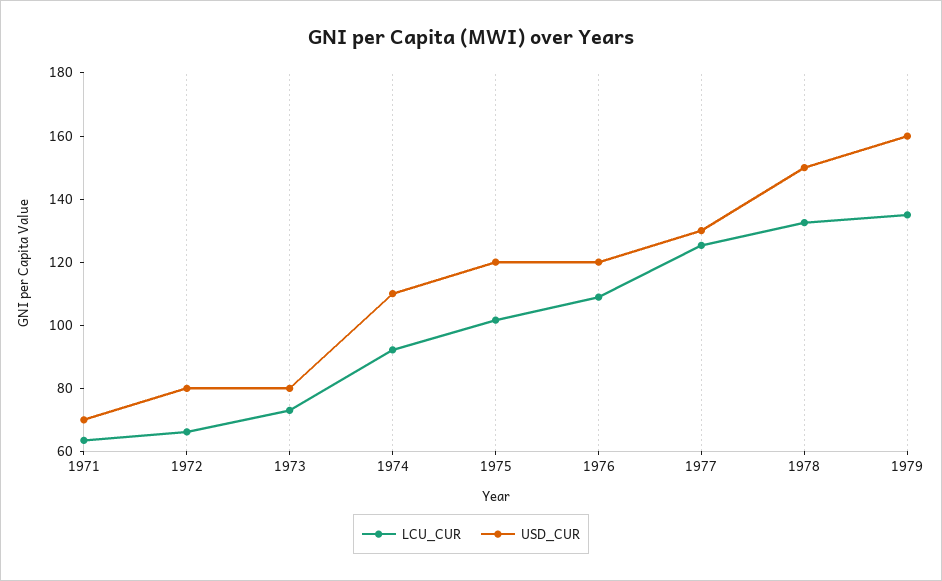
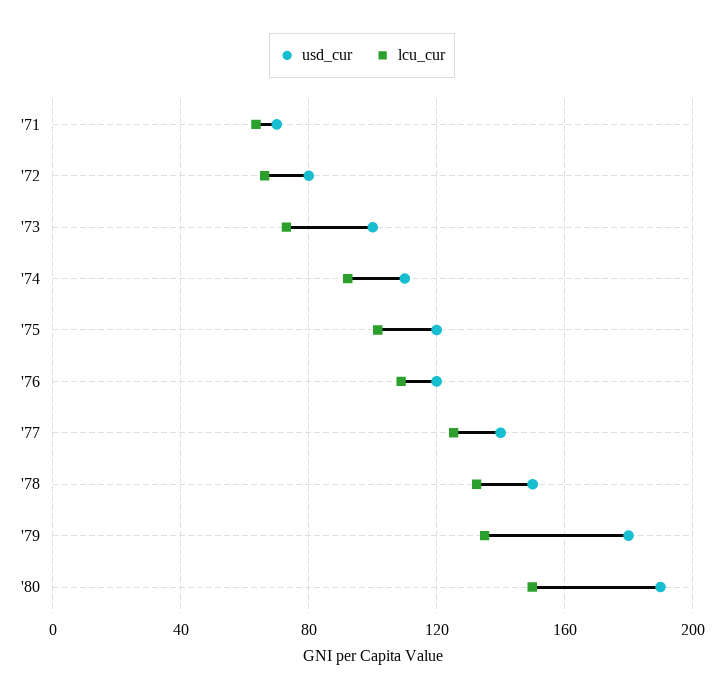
USD_CUR, 1973: 80 -> 100
USD_CUR, 1977: 130 -> 140
USD_CUR, 1979: 160 -> 180
USD_CUR, '80: none -> 190
LCU_CUR, '80: none -> 150

